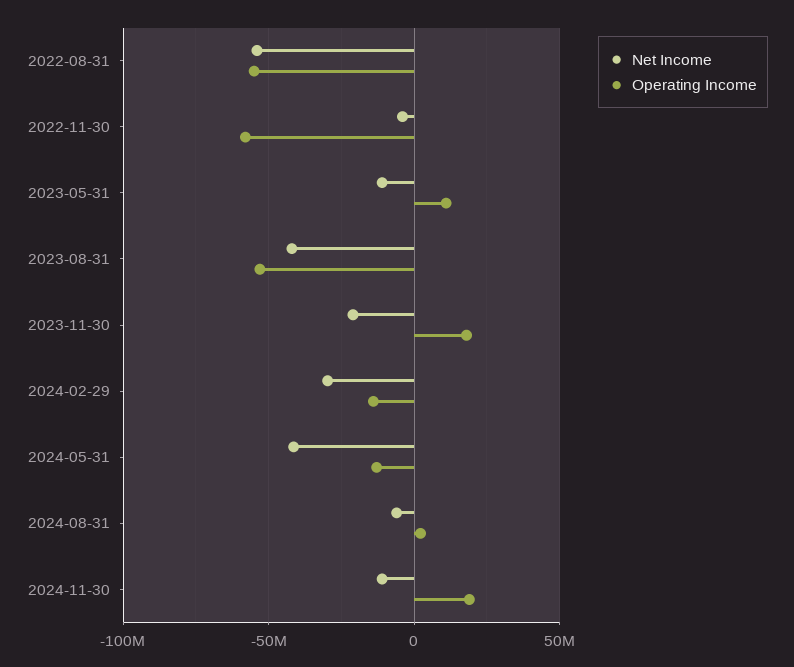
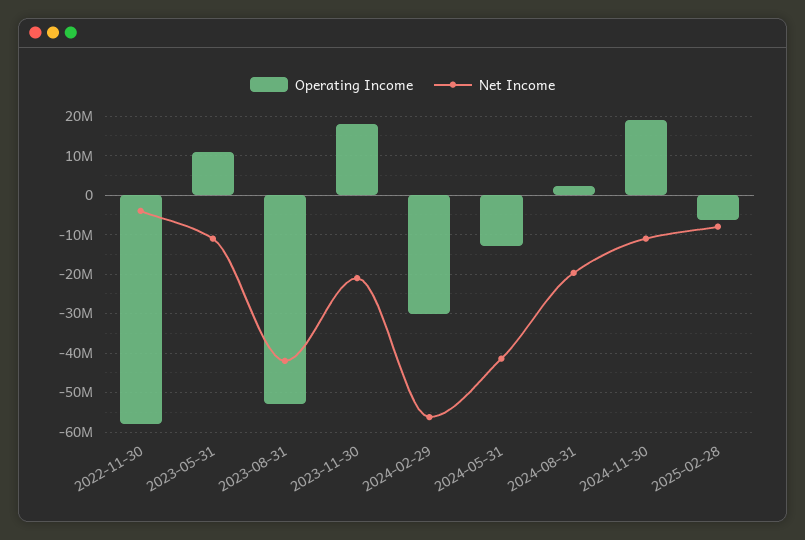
Net Income, 2022-08-31: -55000000 -> none
Operating Income, 2022-08-31: -55000000 -> none
Net Income, 2024-02-29: -30000000 -> -56000000
Operating Income, 2024-02-29: -15000000 -> -30000000
Net Income, 2024-08-31: -5000000 -> -20000000
Operating Income, 2025-02-28: none -> -6000000
Net Income, 2025-02-28: none -> -8000000

